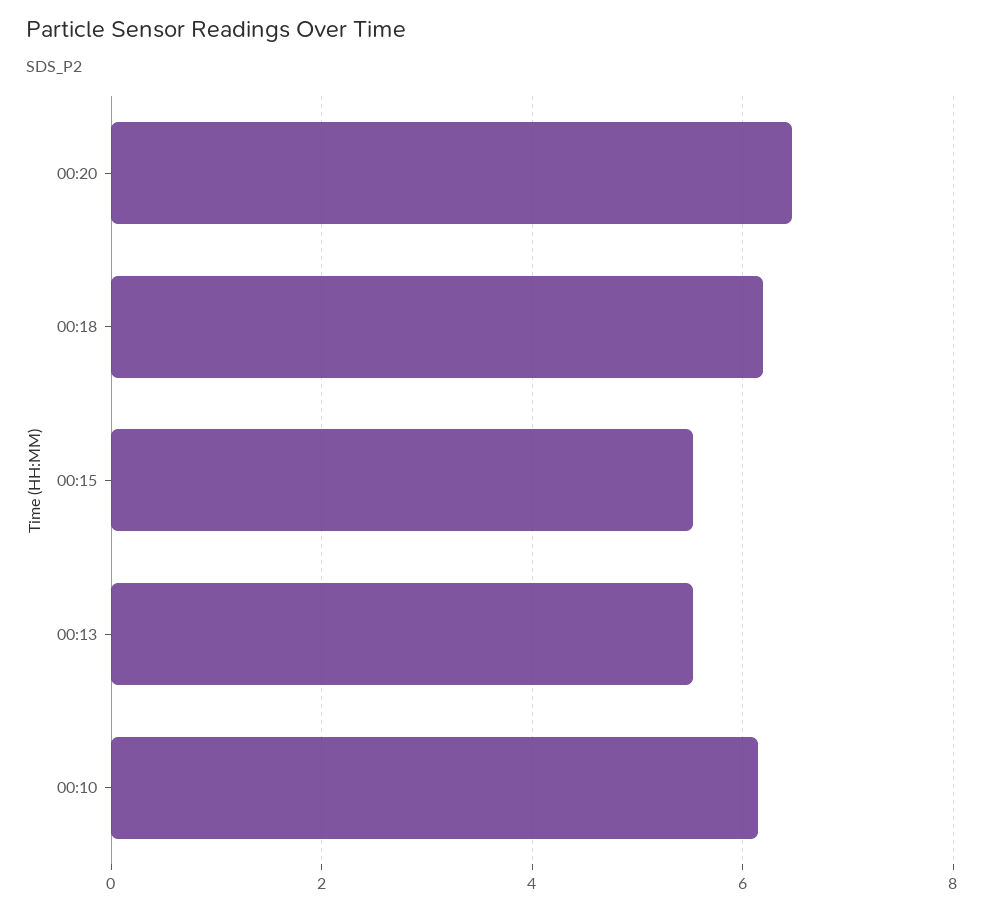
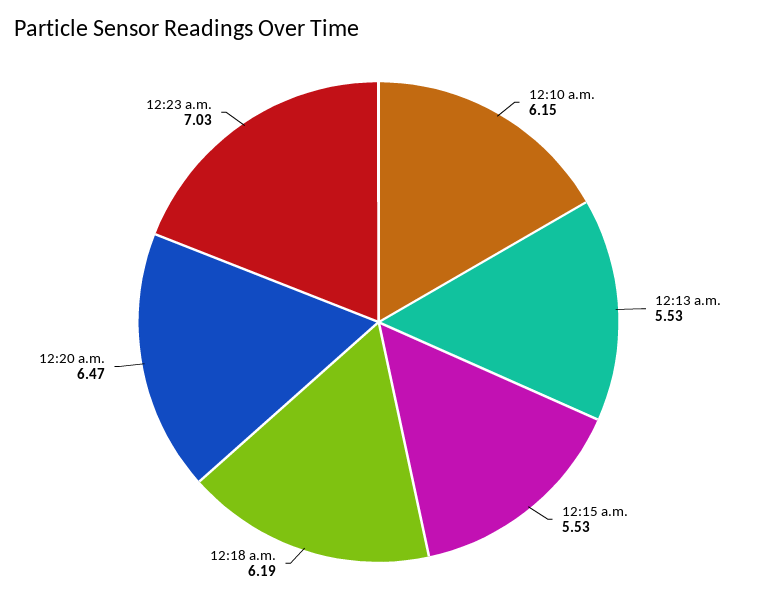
12:23 a.m.: none -> 7.03

